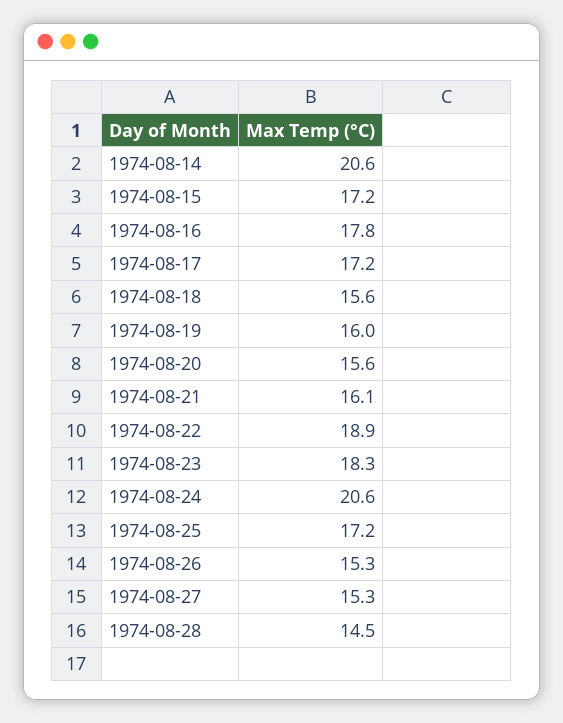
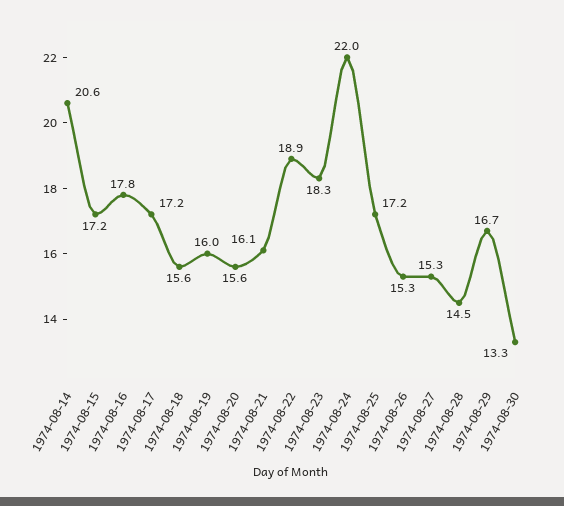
1974-08-24: 20.6 -> 22
1974-08-29: none -> 16.7
1974-08-30: none -> 13.3

